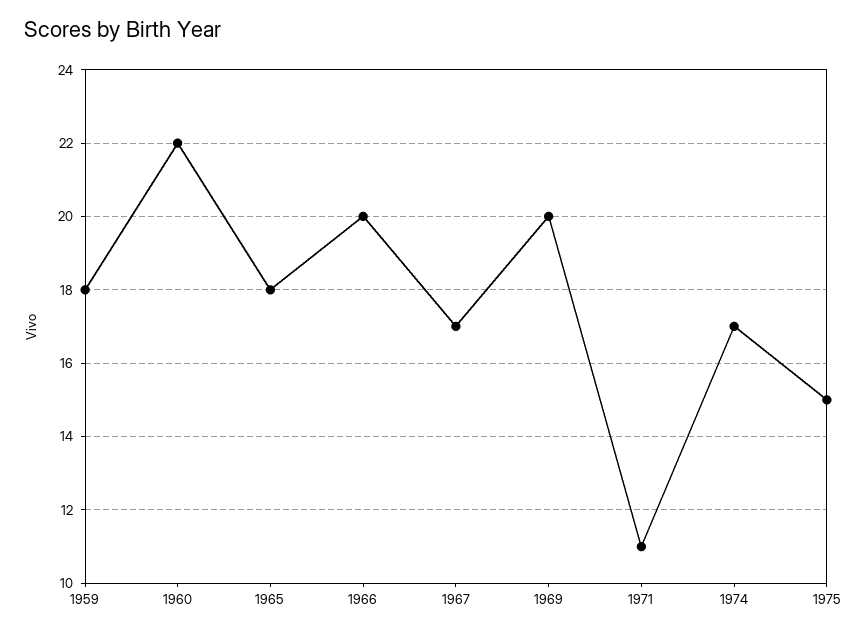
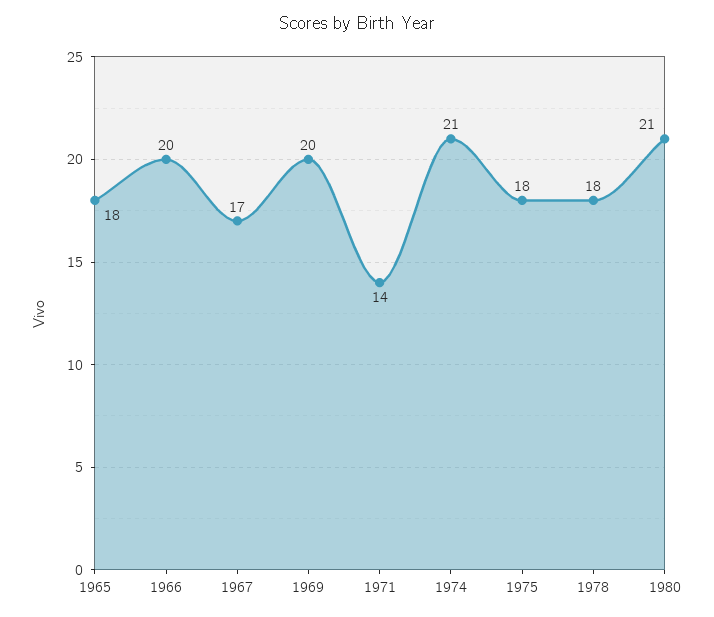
1959: 18 -> none
1960: 22 -> none
1971: 11 -> 14
1974: 17 -> 21
1975: 15 -> 18
1978: none -> 18
1980: none -> 21

